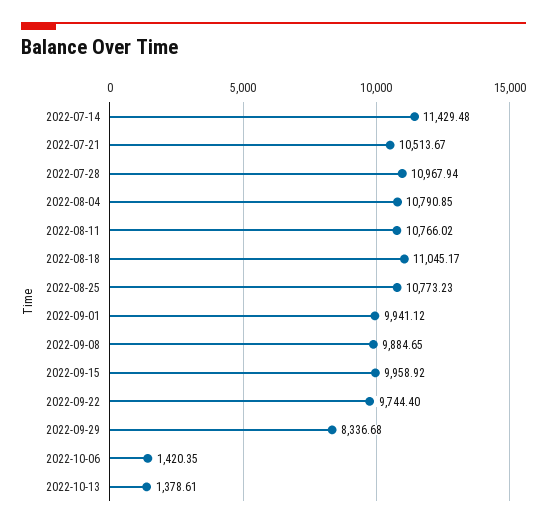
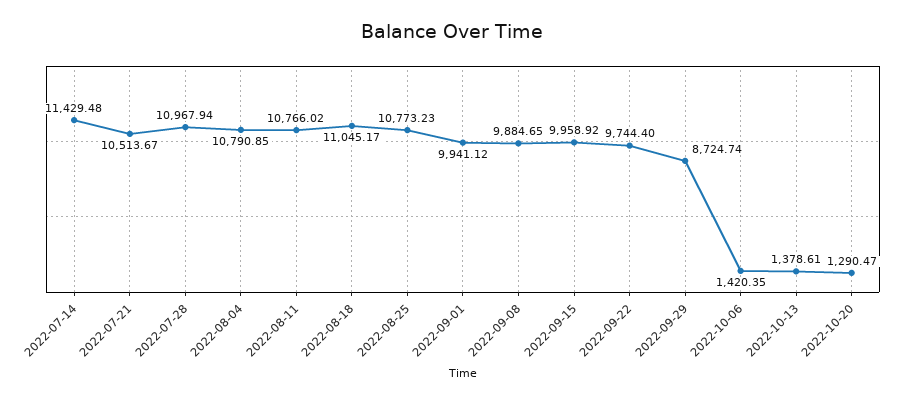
2022-09-29: 8336.68 -> 8724.74
2022-10-20: none -> 1290.47

